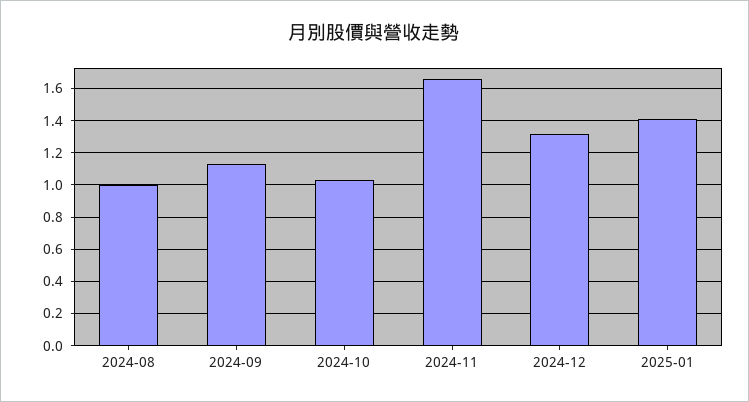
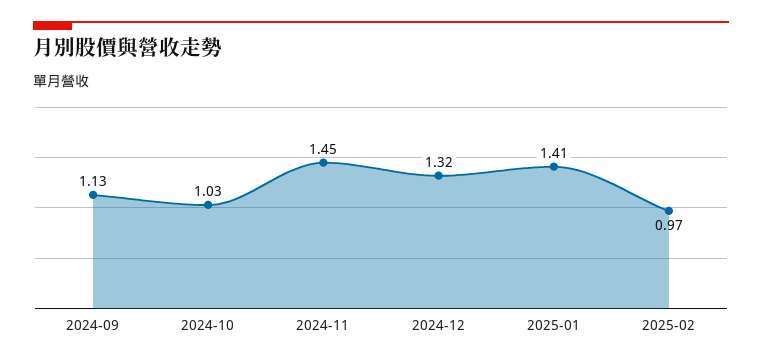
2024-08: 1 -> none
2024-11: 1.65 -> 1.45
2025-02: none -> 0.97

